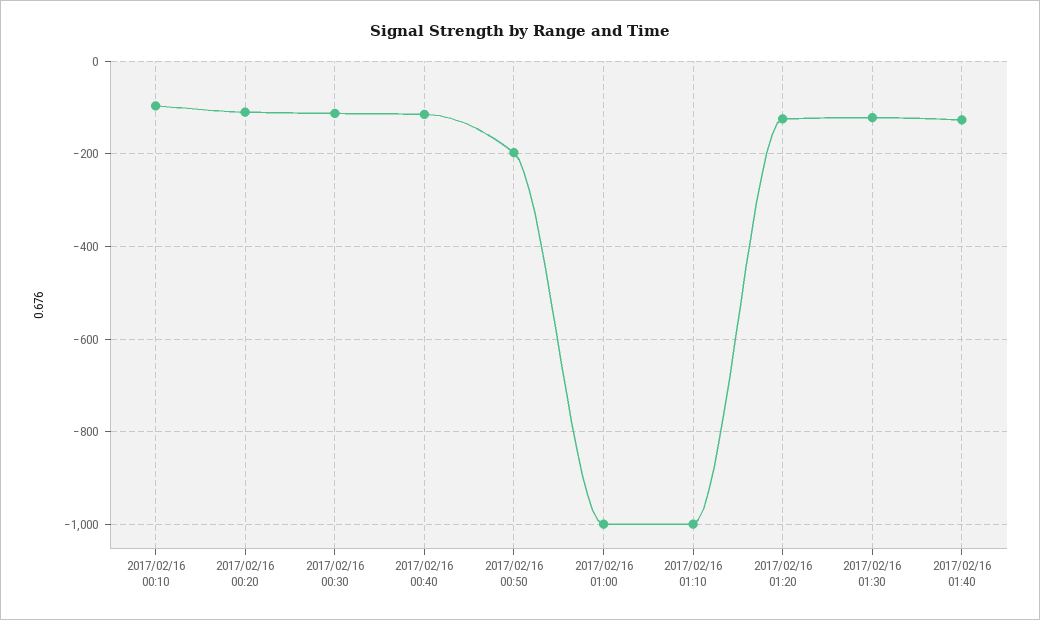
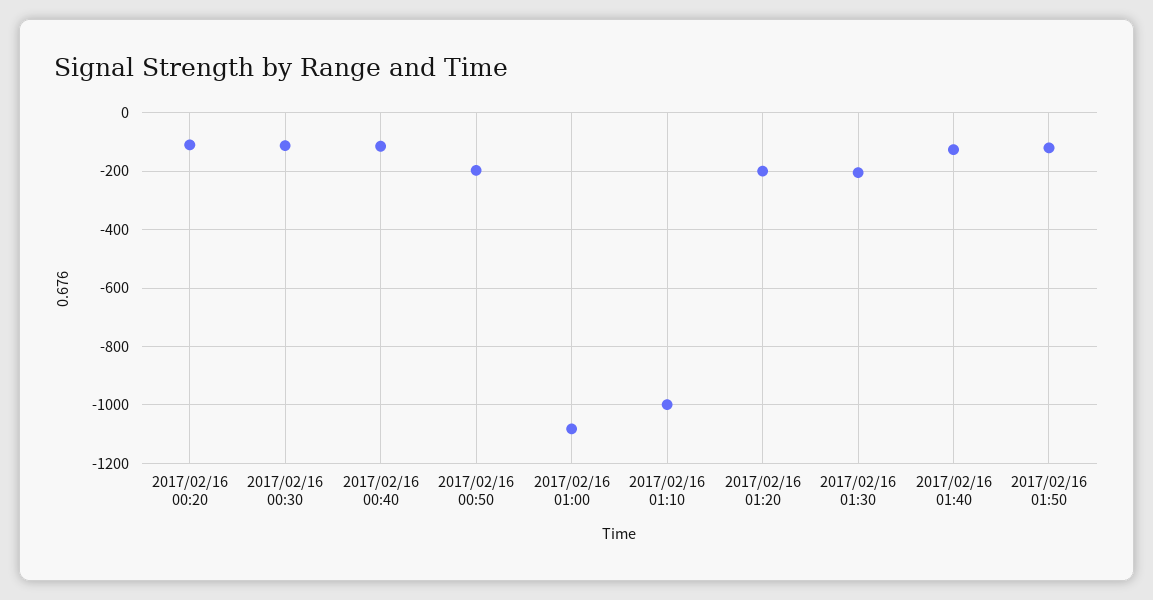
2017/02/16 00:10: -100 -> none
2017/02/16 01:00: -1000 -> -1075
2017/02/16 01:20: -120 -> -200
2017/02/16 01:30: -120 -> -200
2017/02/16 01:50: none -> -125

